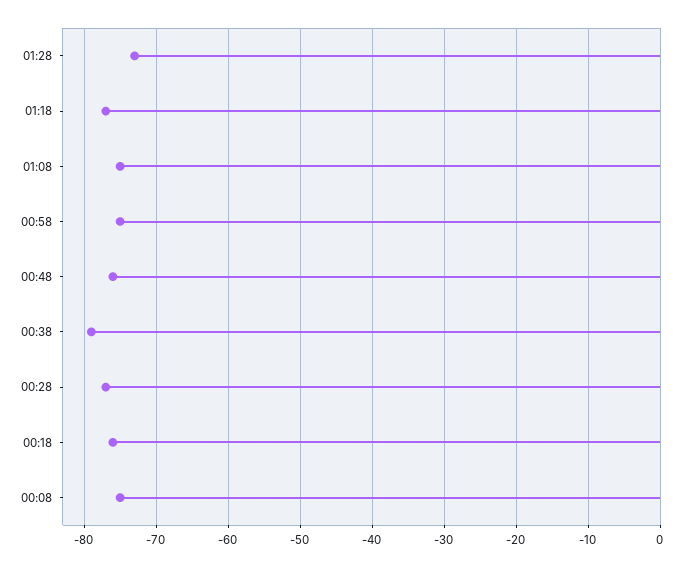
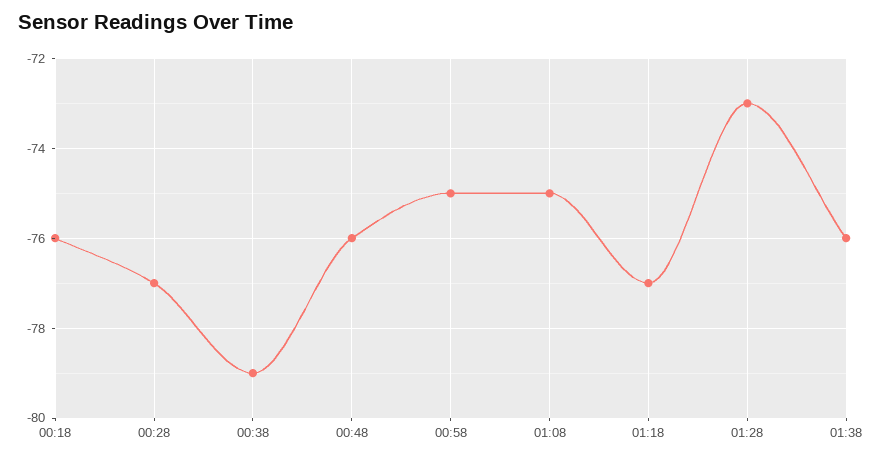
00:08: -75 -> none
01:38: none -> -76

